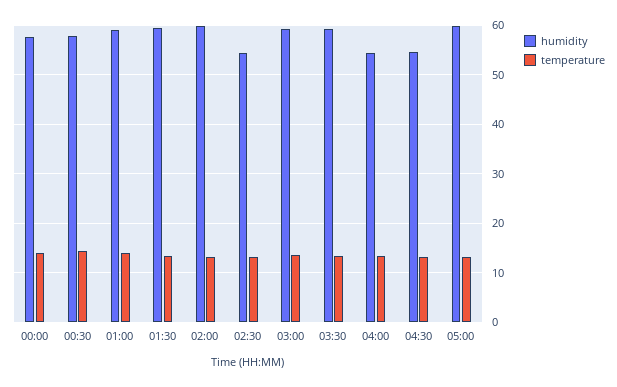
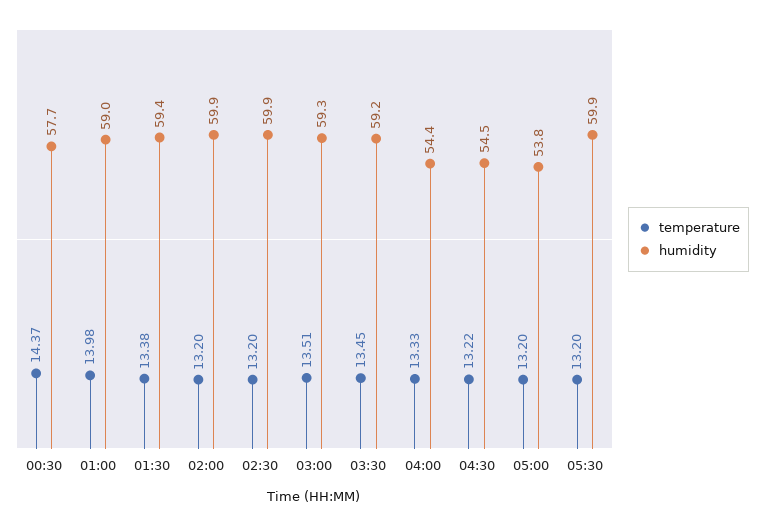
humidity, 00:00: 58 -> none
temperature, 00:00: 14 -> none
humidity, 02:30: 54 -> 59.9
humidity, 05:00: 60 -> 53.8
temperature, 05:30: none -> 13.2
humidity, 05:30: none -> 59.9

